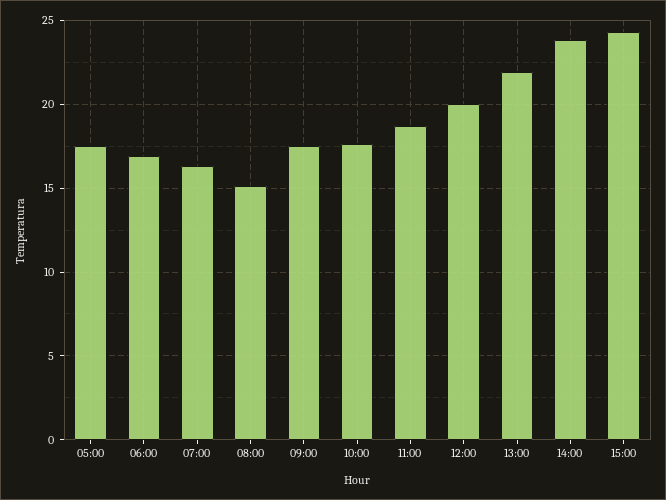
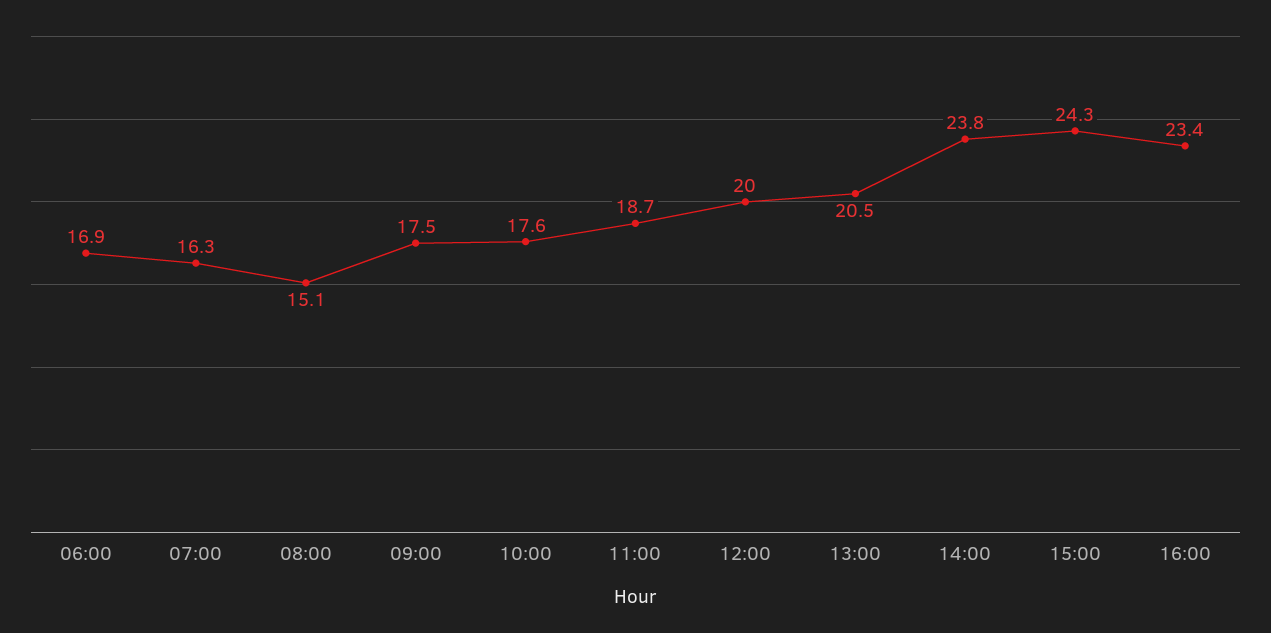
05:00: 17.5 -> none
13:00: 22 -> 20.5
16:00: none -> 23.4

